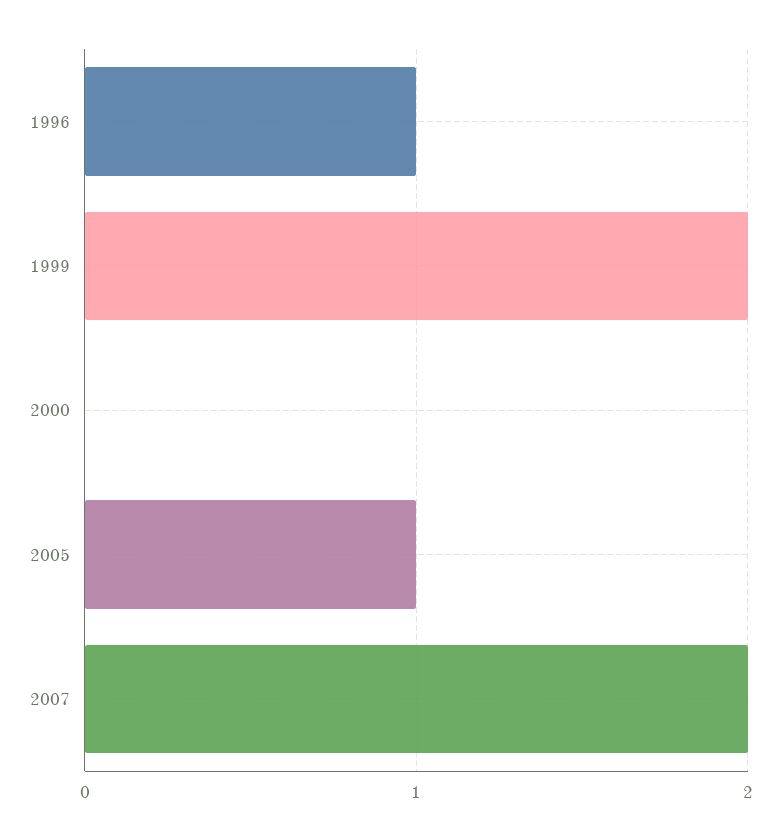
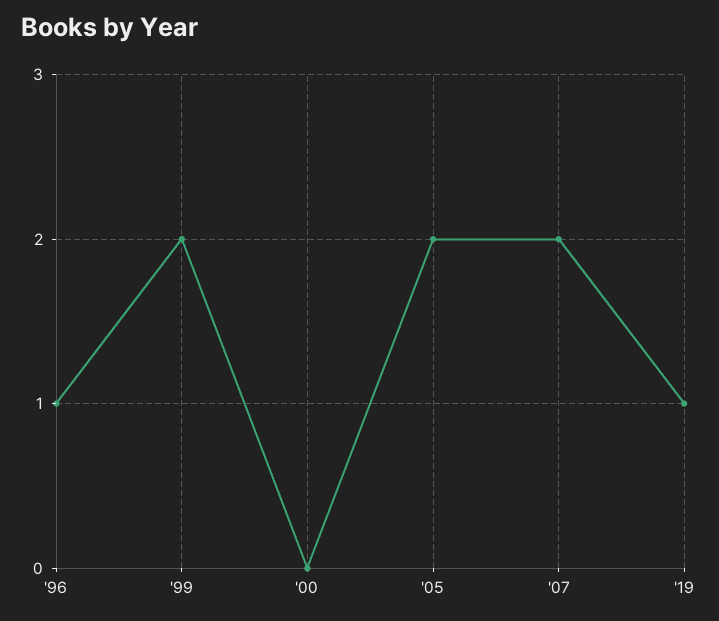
2005: 1 -> 2
'19: none -> 1

